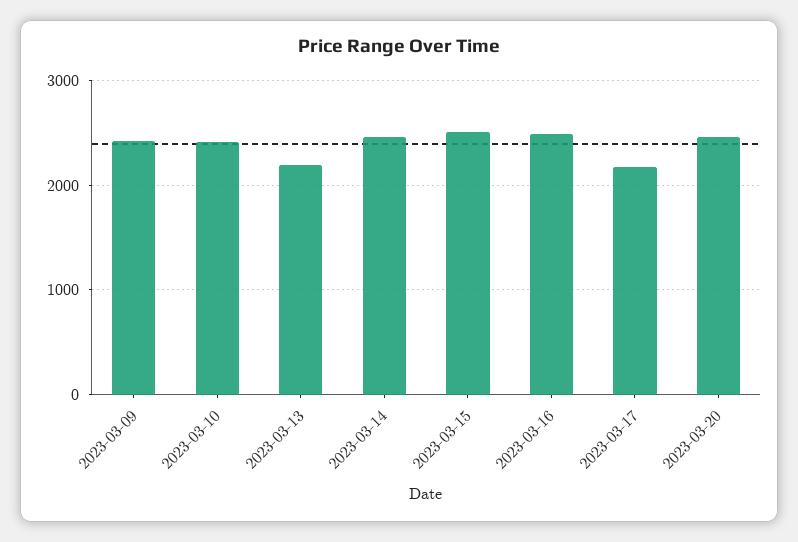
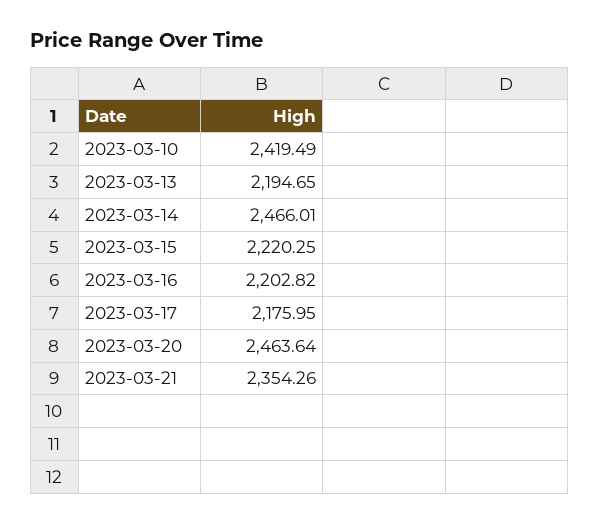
2023-03-09: 2400 -> none
2023-03-15: 2500 -> 2220.25
2023-03-16: 2500 -> 2202.82
2023-03-21: none -> 2354.26

